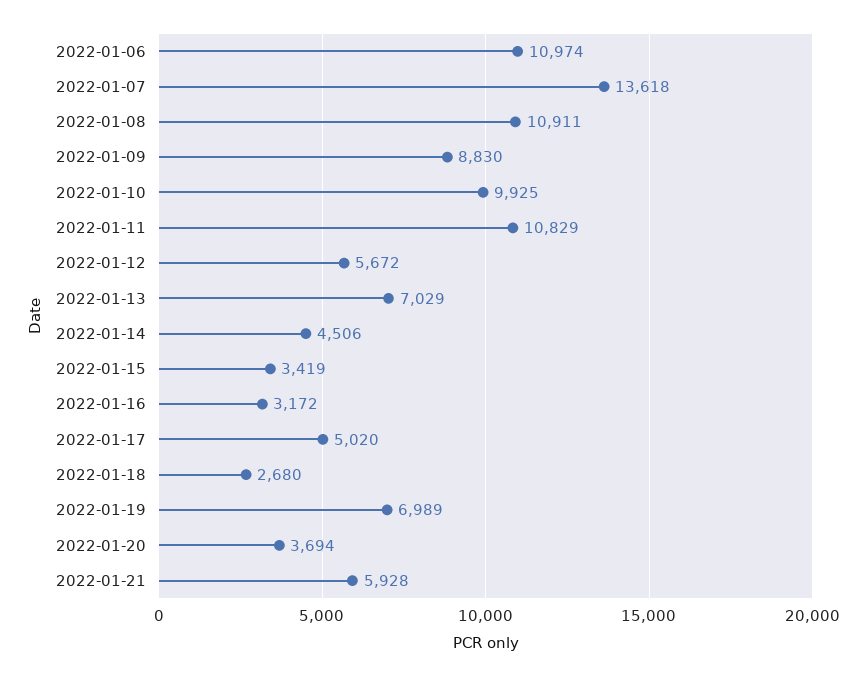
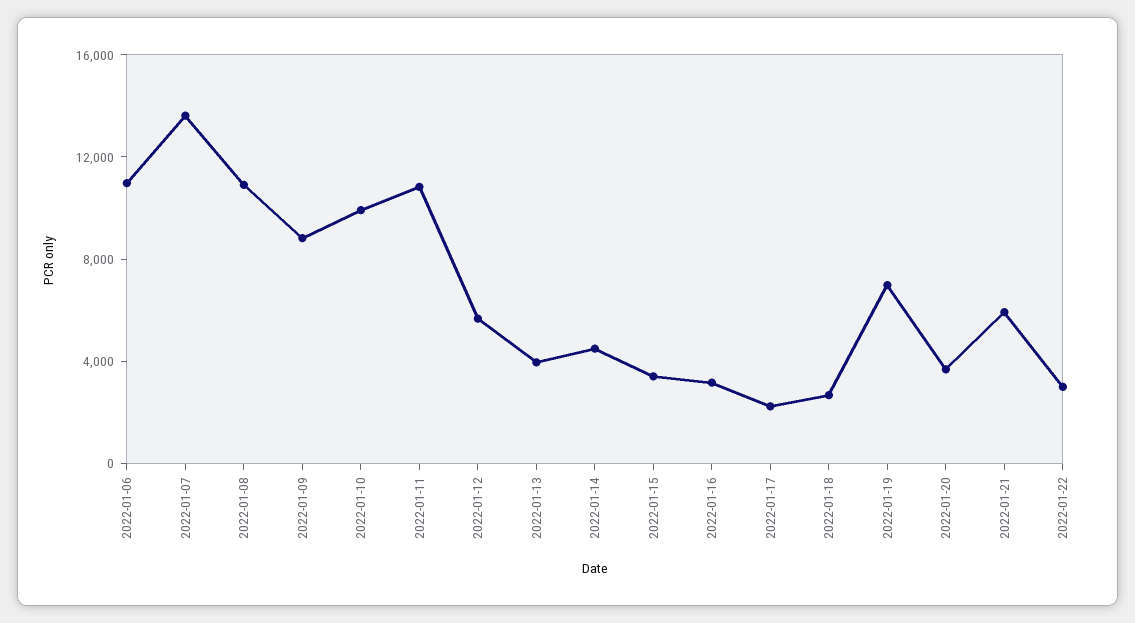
2022-01-13: 7029 -> 4000
2022-01-17: 5020 -> 2000
2022-01-22: none -> 3000

